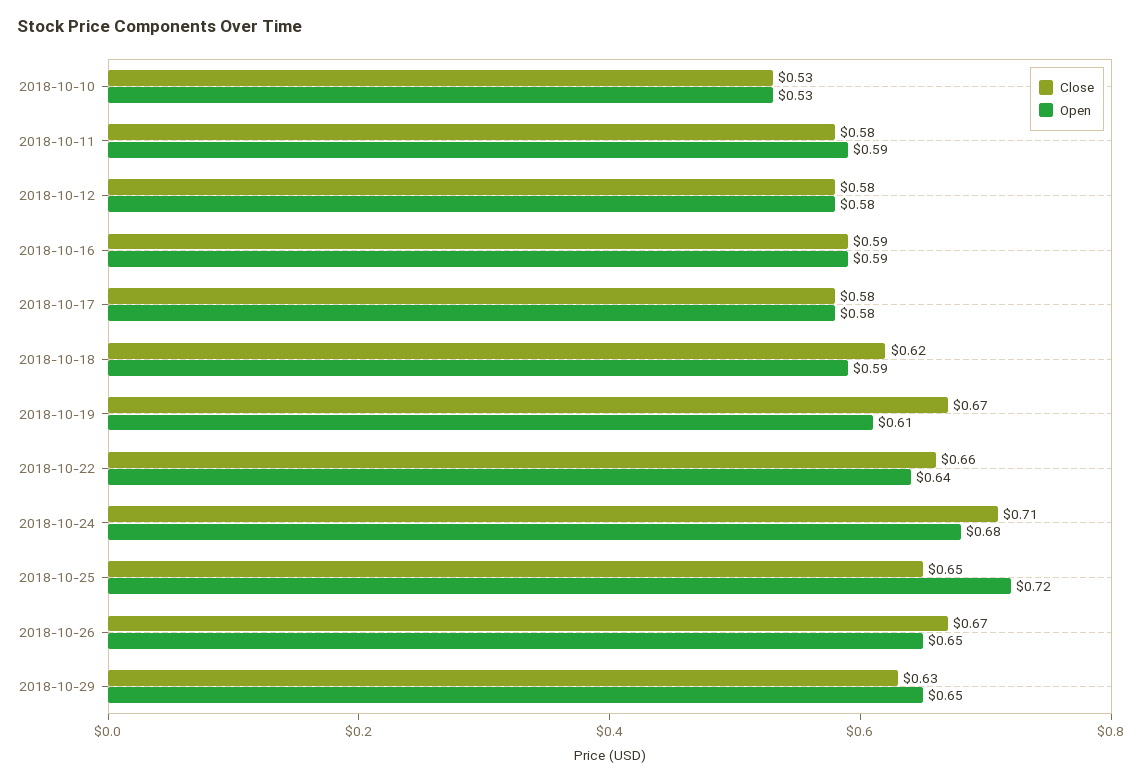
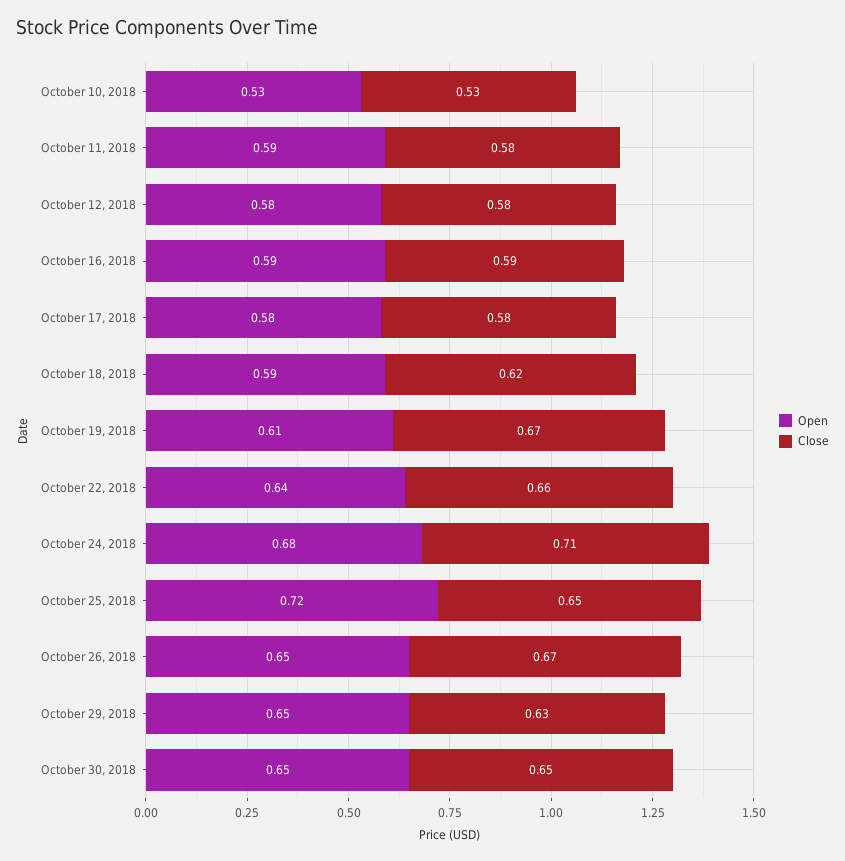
Open, October 30, 2018: none -> 0.65
Close, October 30, 2018: none -> 0.65

